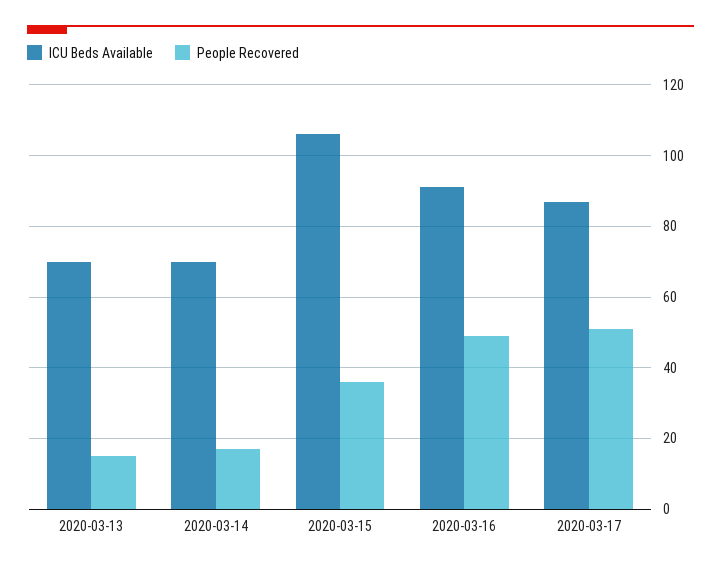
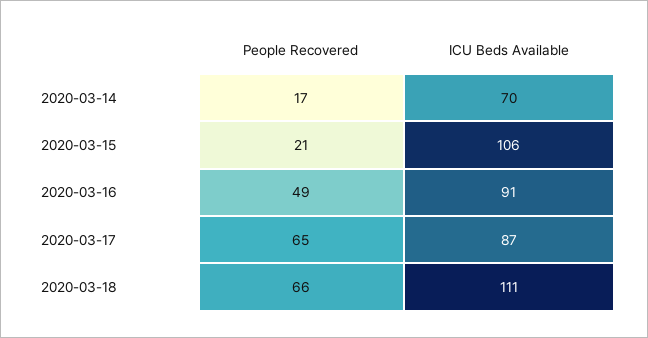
ICU Beds Available, 2020-03-13: 70 -> none
People Recovered, 2020-03-13: 15 -> none
People Recovered, 2020-03-15: 35 -> 21
People Recovered, 2020-03-17: 50 -> 65
People Recovered, 2020-03-18: none -> 66
ICU Beds Available, 2020-03-18: none -> 111

